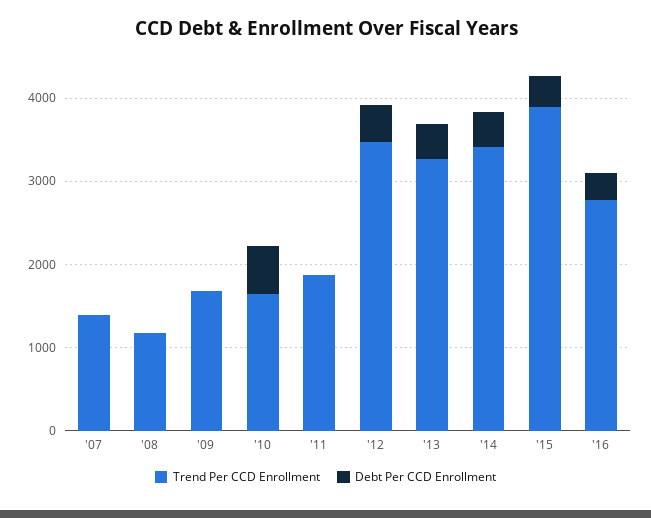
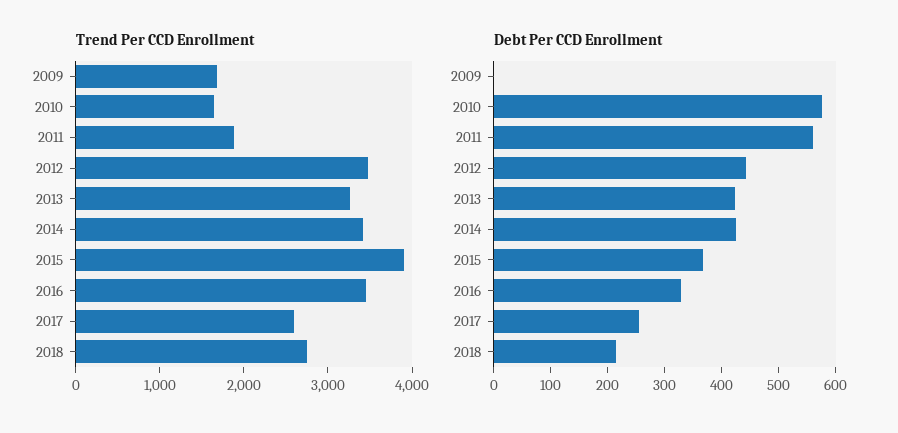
Trend Per CCD Enrollment, '07: 1400 -> none
Debt Per CCD Enrollment, '07: 0 -> none
Trend Per CCD Enrollment, '08: 1200 -> none
Debt Per CCD Enrollment, '08: 0 -> none
Debt Per CCD Enrollment, '11: 0 -> 560
Trend Per CCD Enrollment, '16: 2800 -> 3400
Trend Per CCD Enrollment, 2017: none -> 2600
Trend Per CCD Enrollment, 2018: none -> 2800
Debt Per CCD Enrollment, 2017: none -> 260
Debt Per CCD Enrollment, 2018: none -> 220

